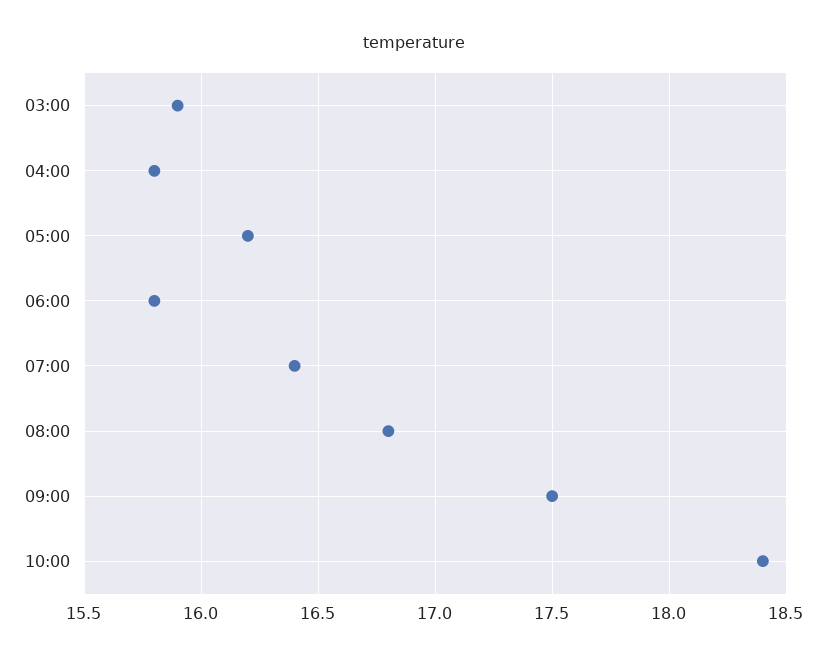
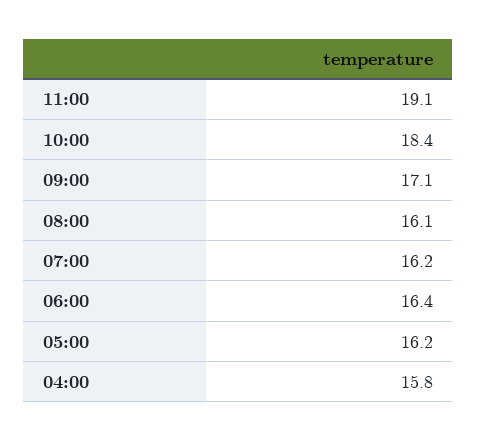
03:00: 15.9 -> none
06:00: 15.8 -> 16.4
07:00: 16.4 -> 16.2
08:00: 16.8 -> 16.1
09:00: 17.5 -> 17.1
11:00: none -> 19.1

